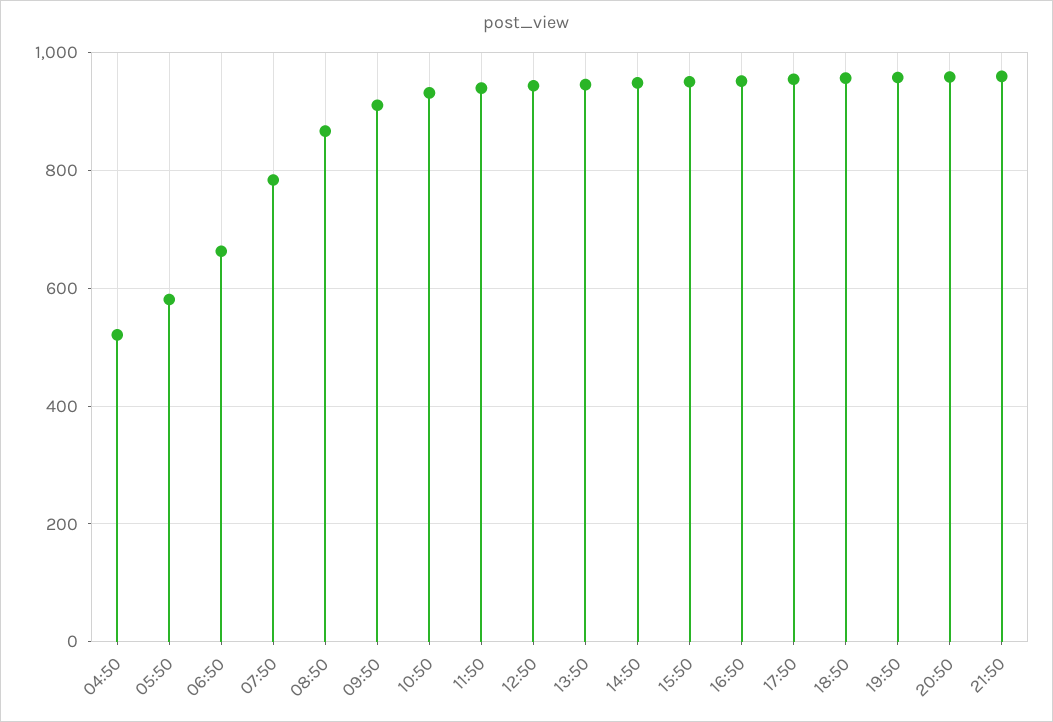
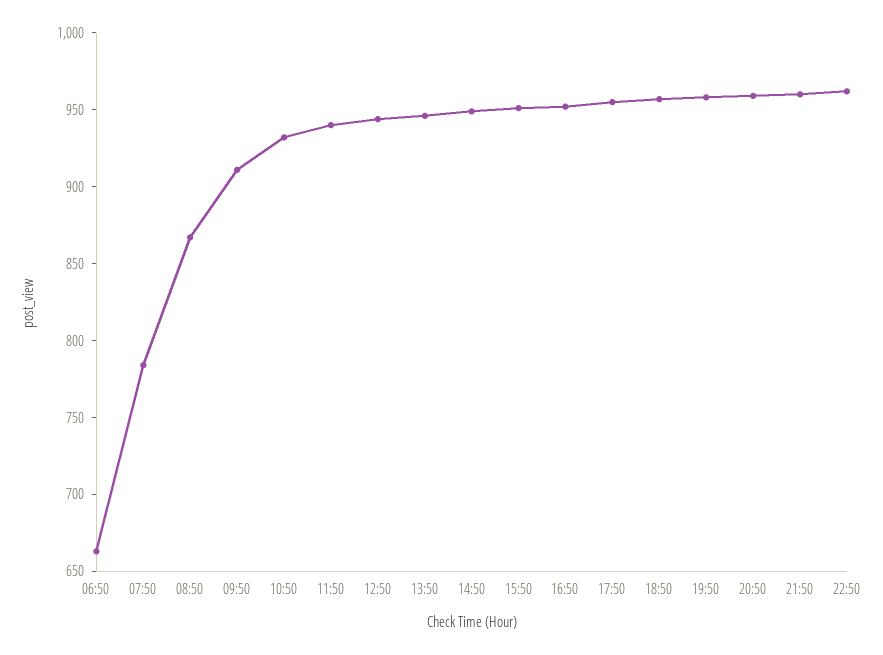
04:50: 520 -> none
05:50: 580 -> none
22:50: none -> 960

